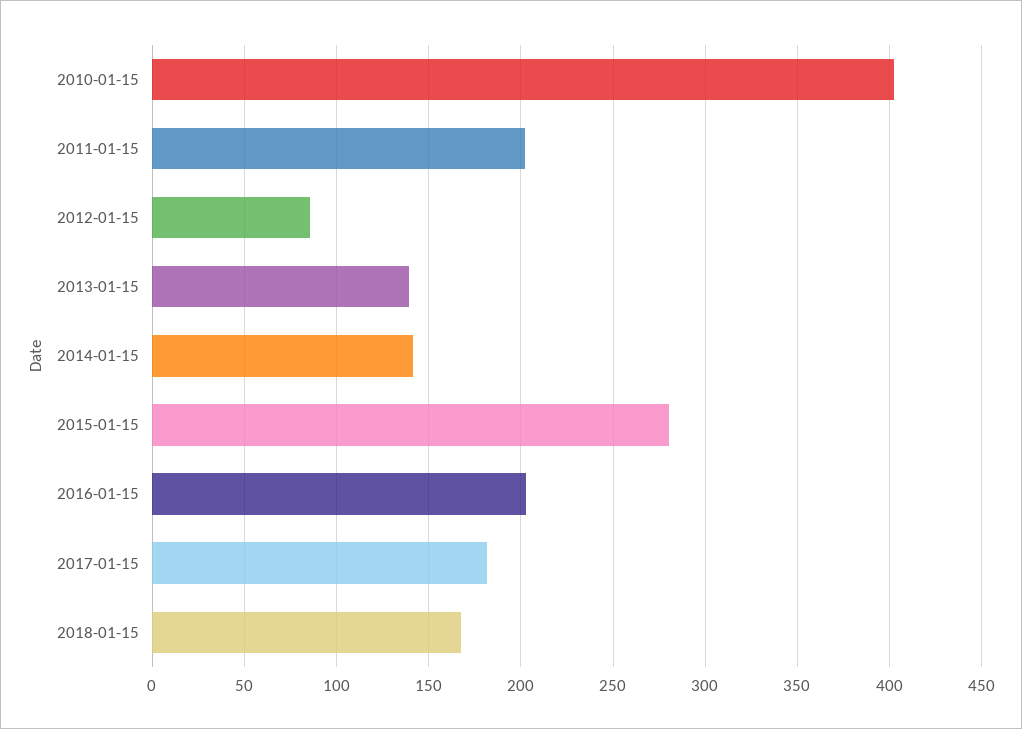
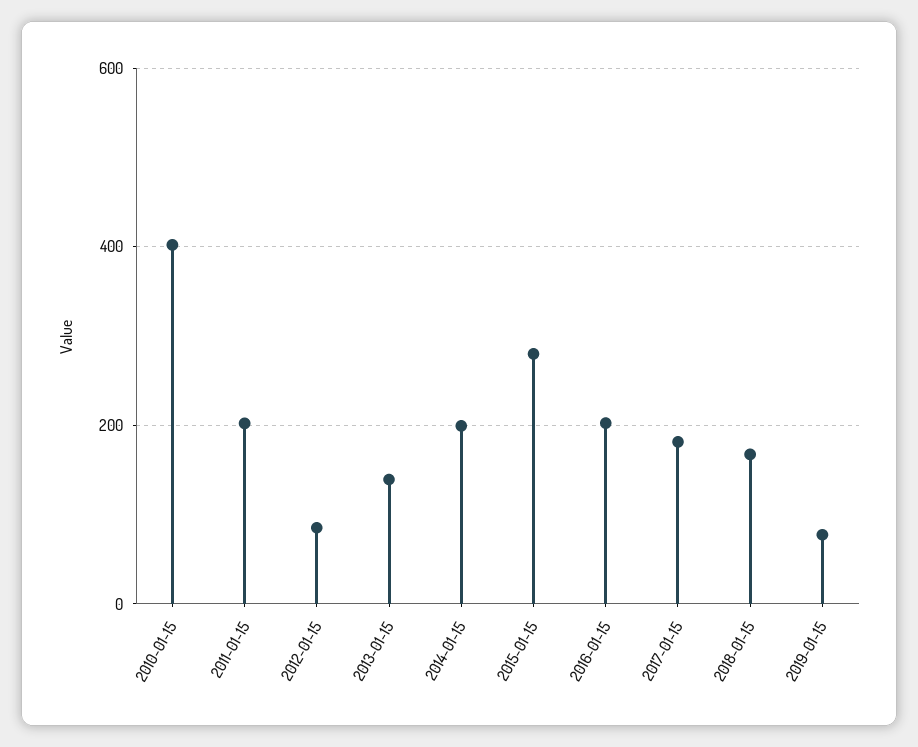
2014-01-15: 140 -> 200
2019-01-15: none -> 80

